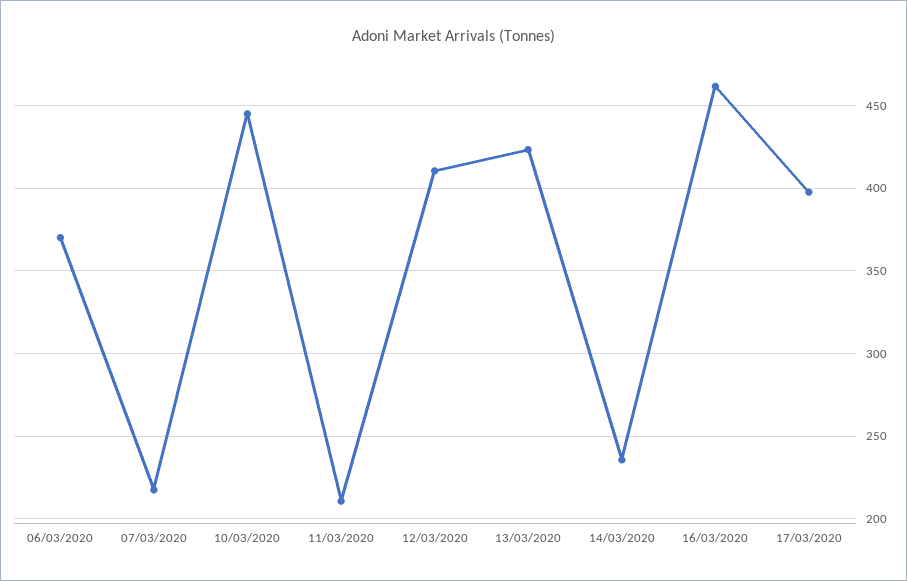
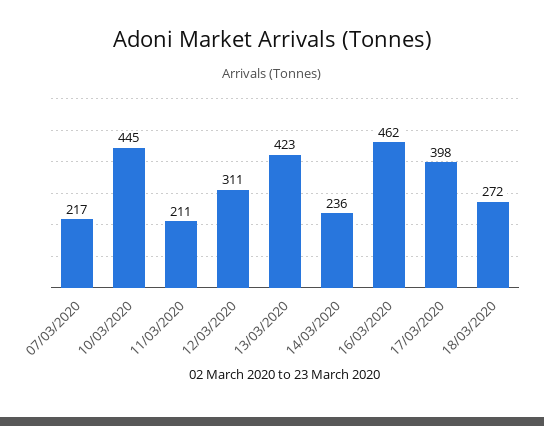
06/03/2020: 370 -> none
12/03/2020: 410 -> 311
18/03/2020: none -> 272

